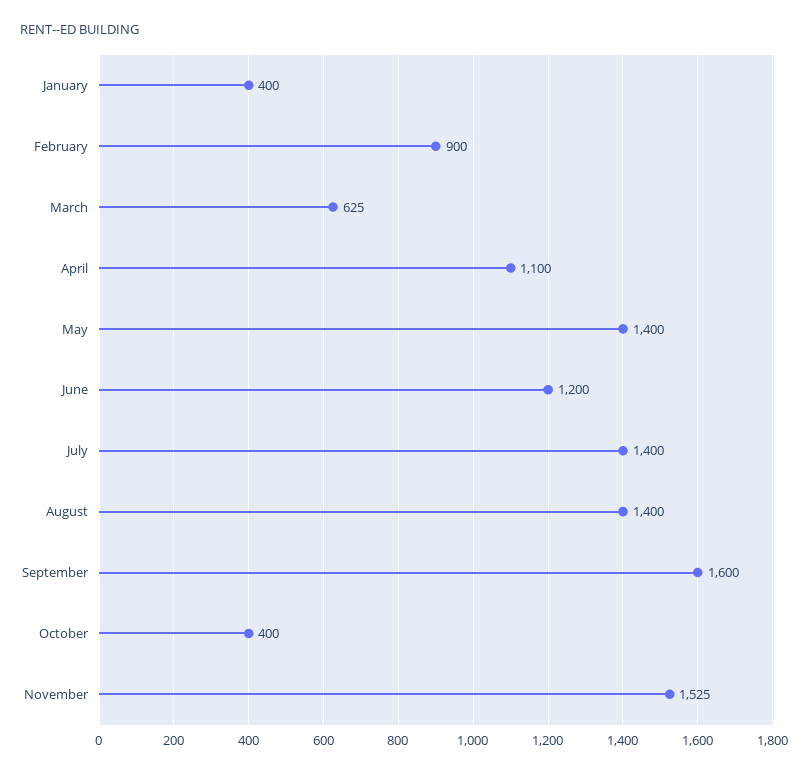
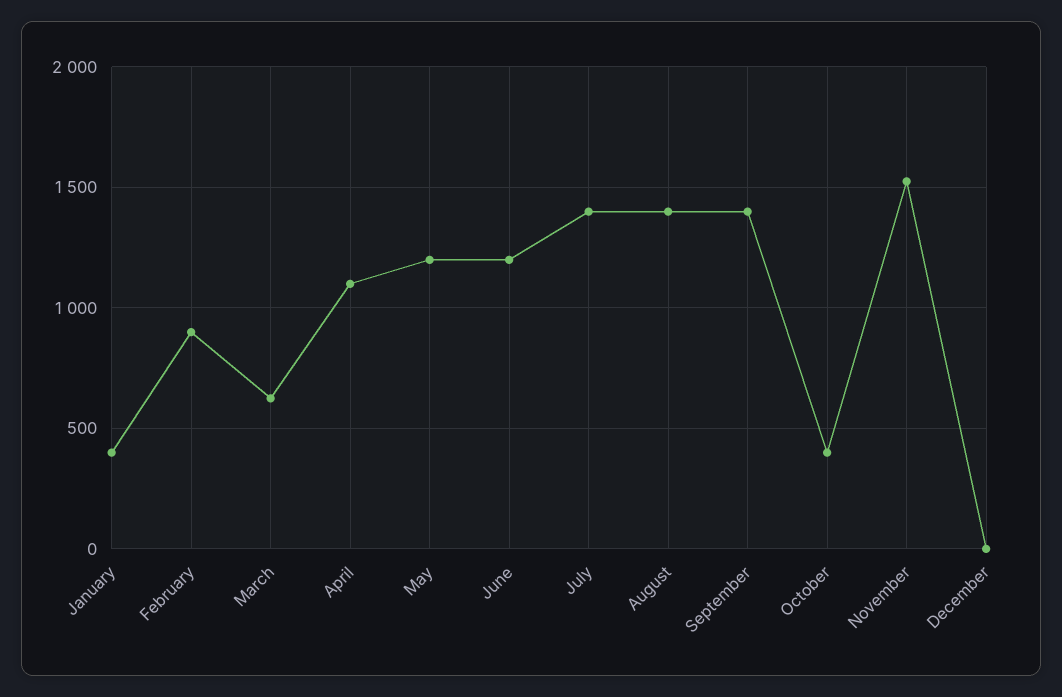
May: 1400 -> 1200
September: 1600 -> 1400
December: none -> 0

